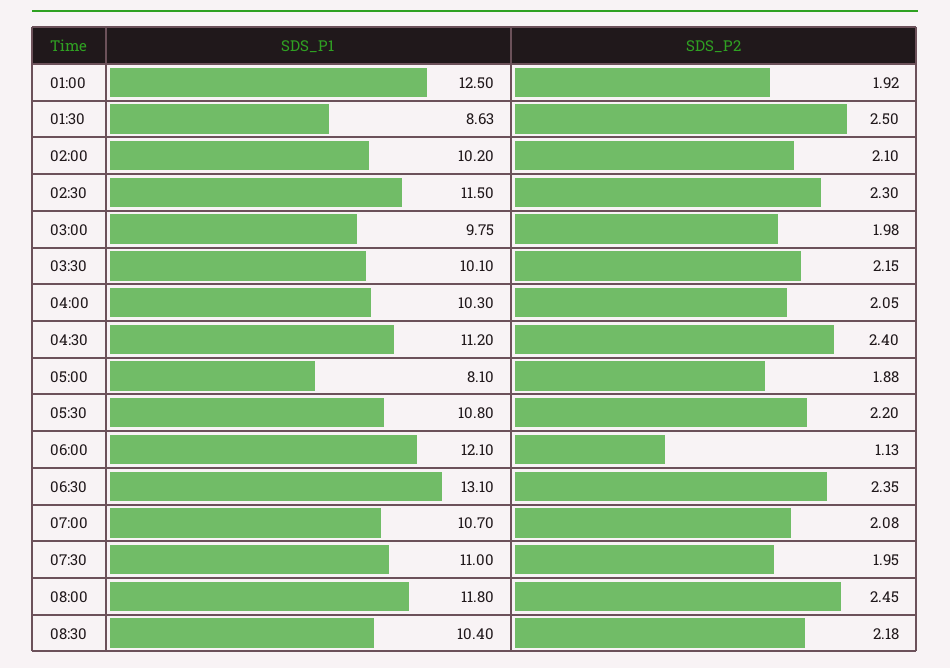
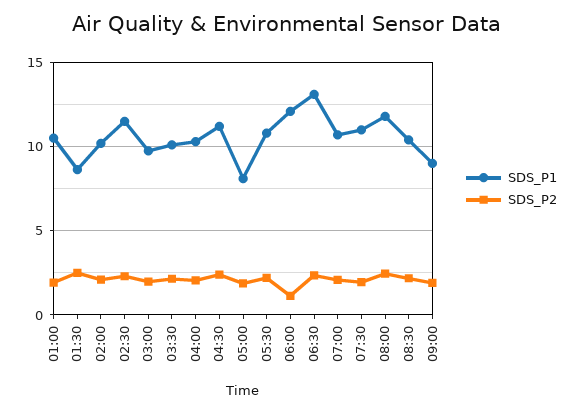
SDS_P1, 01:00: 12.5 -> 10.5
SDS_P1, 09:00: none -> 9
SDS_P2, 09:00: none -> 2

